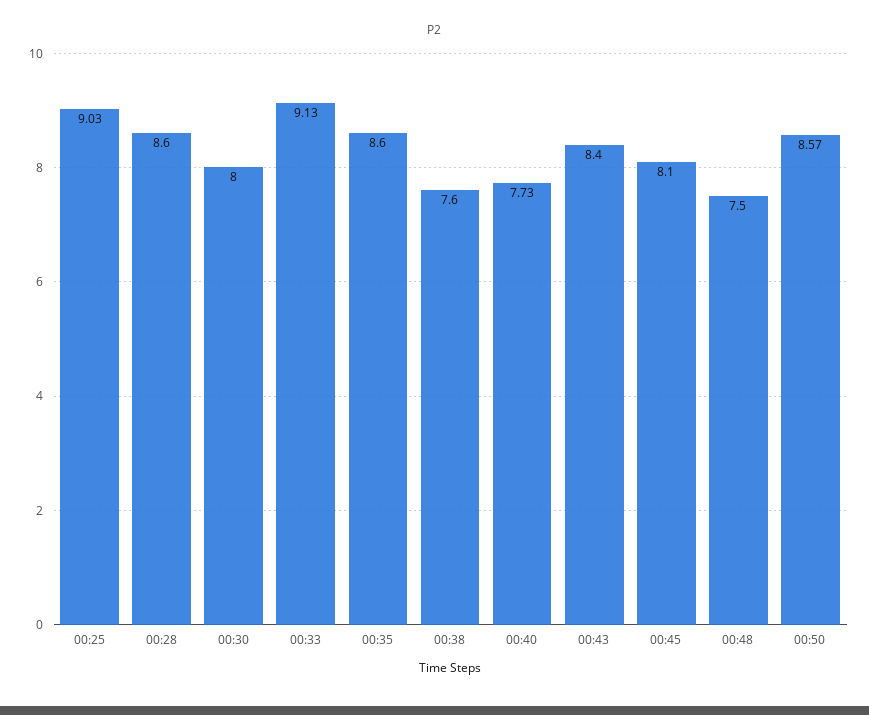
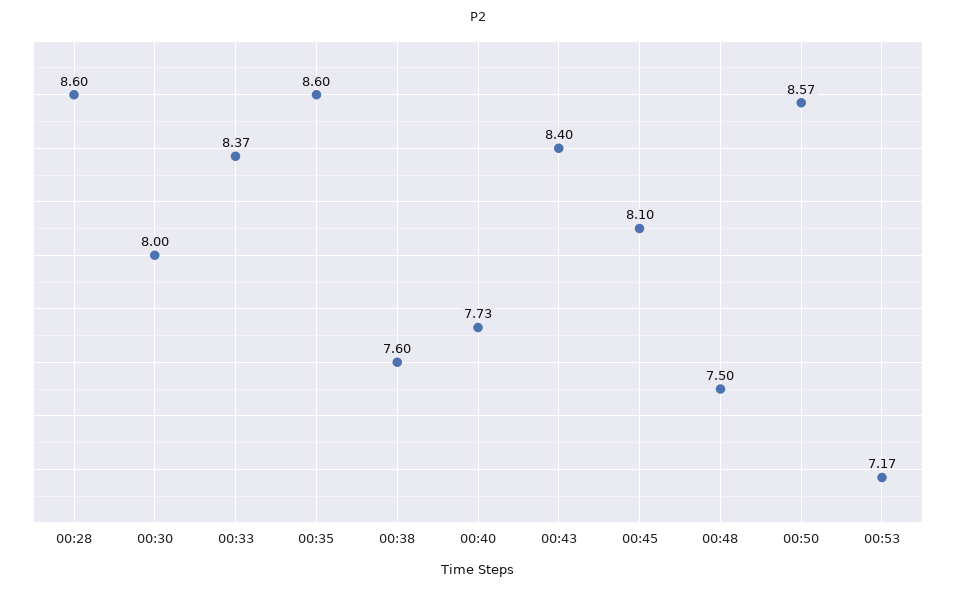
00:25: 9.03 -> none
00:33: 9.13 -> 8.37
00:53: none -> 7.17

